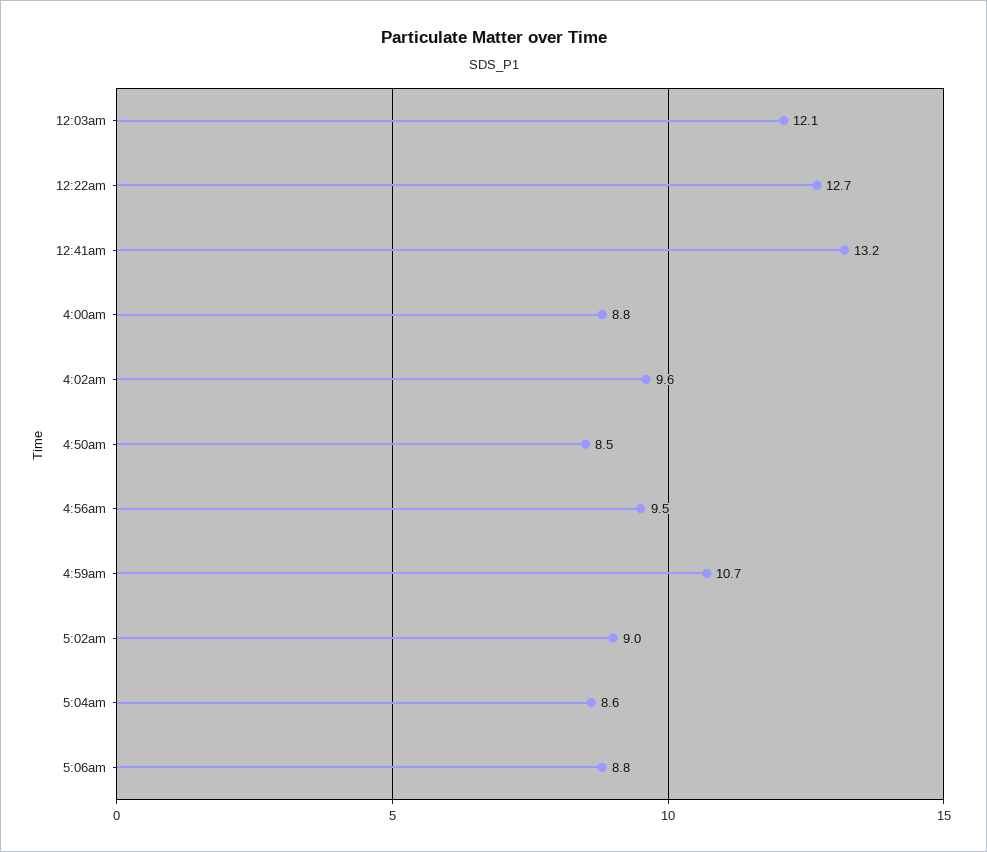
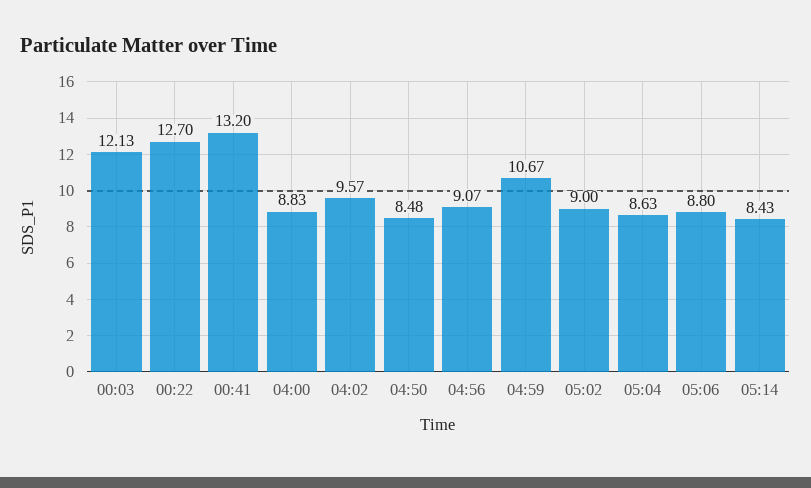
4:56am: 9.5 -> 9.07
05:14: none -> 8.43

